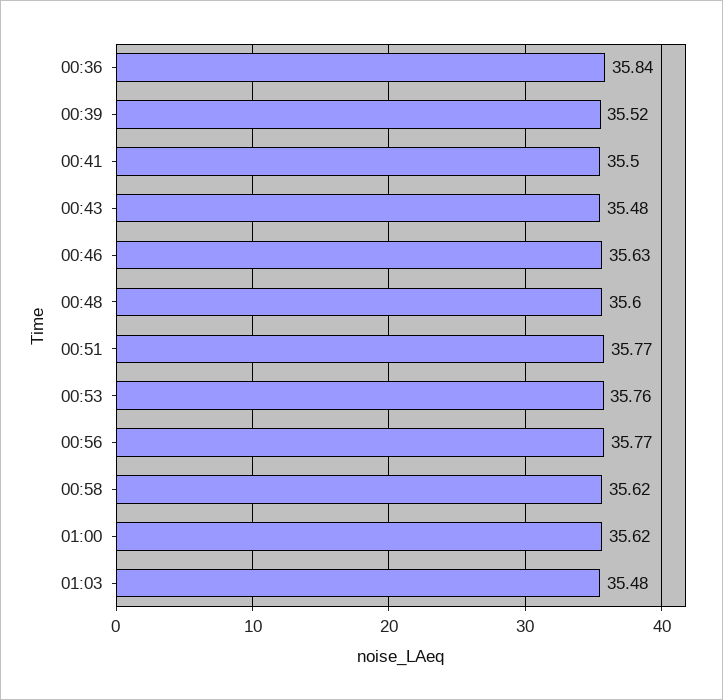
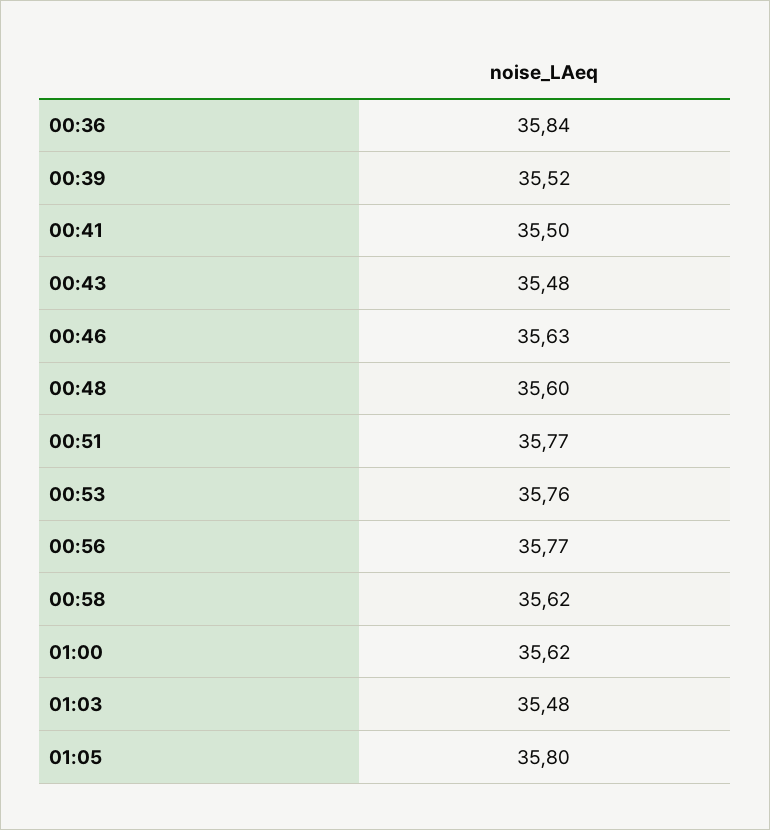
01:05: none -> 35.8

